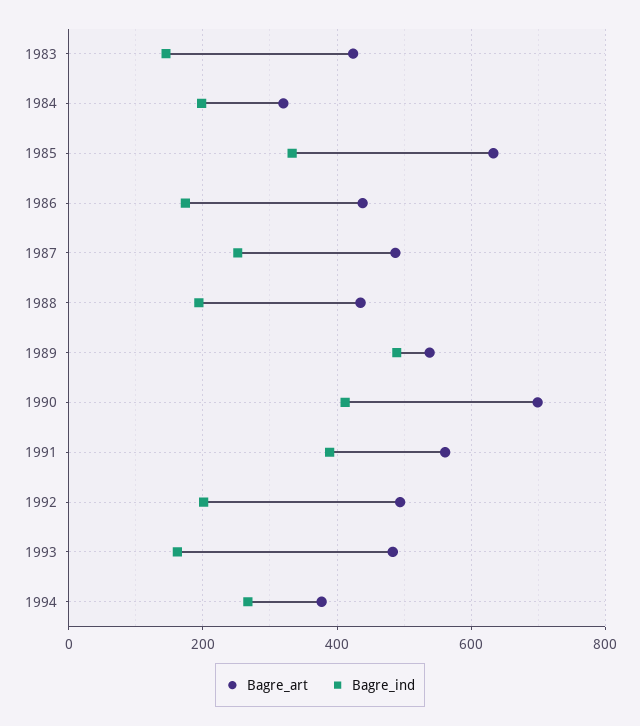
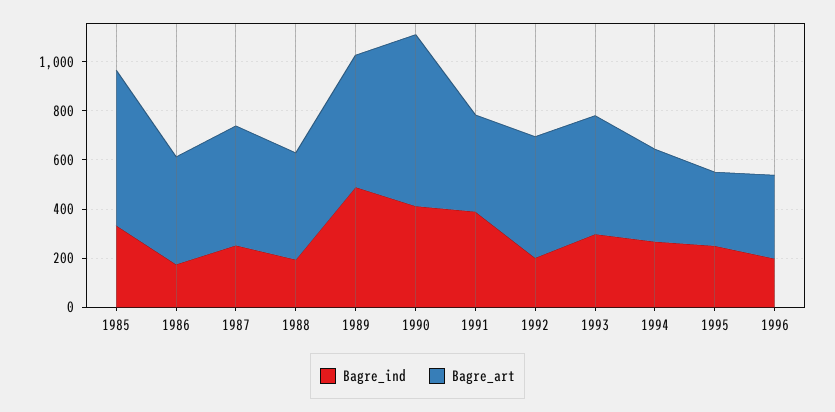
Bagre_art, 1983: 420 -> none
Bagre_ind, 1983: 140 -> none
Bagre_art, 1984: 320 -> none
Bagre_ind, 1984: 200 -> none
Bagre_art, 1991: 560 -> 400
Bagre_ind, 1993: 160 -> 300
Bagre_ind, 1995: none -> 250
Bagre_art, 1995: none -> 300
Bagre_ind, 1996: none -> 200
Bagre_art, 1996: none -> 350

